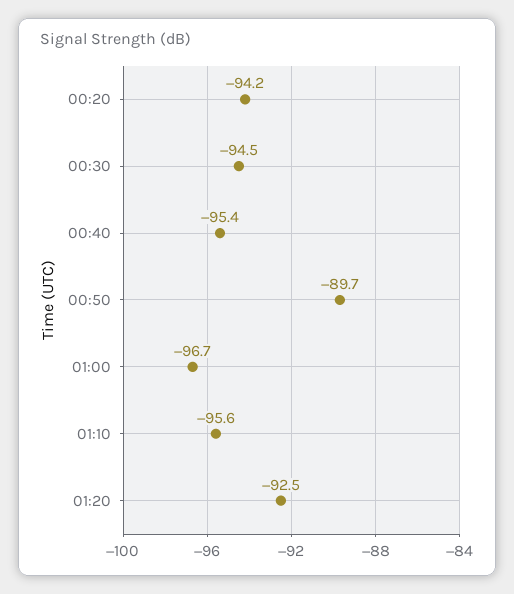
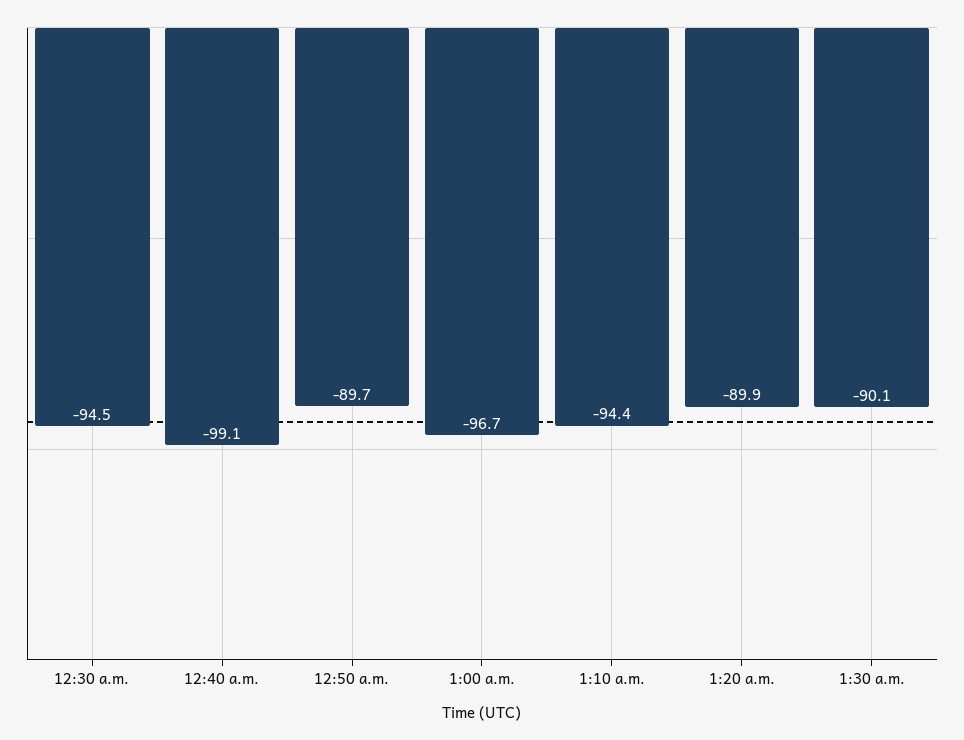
00:20: -94.2 -> none
00:40: -95.4 -> -99.1
01:10: -95.6 -> -94.4
01:20: -92.5 -> -89.9
1:30 a.m.: none -> -90.1

